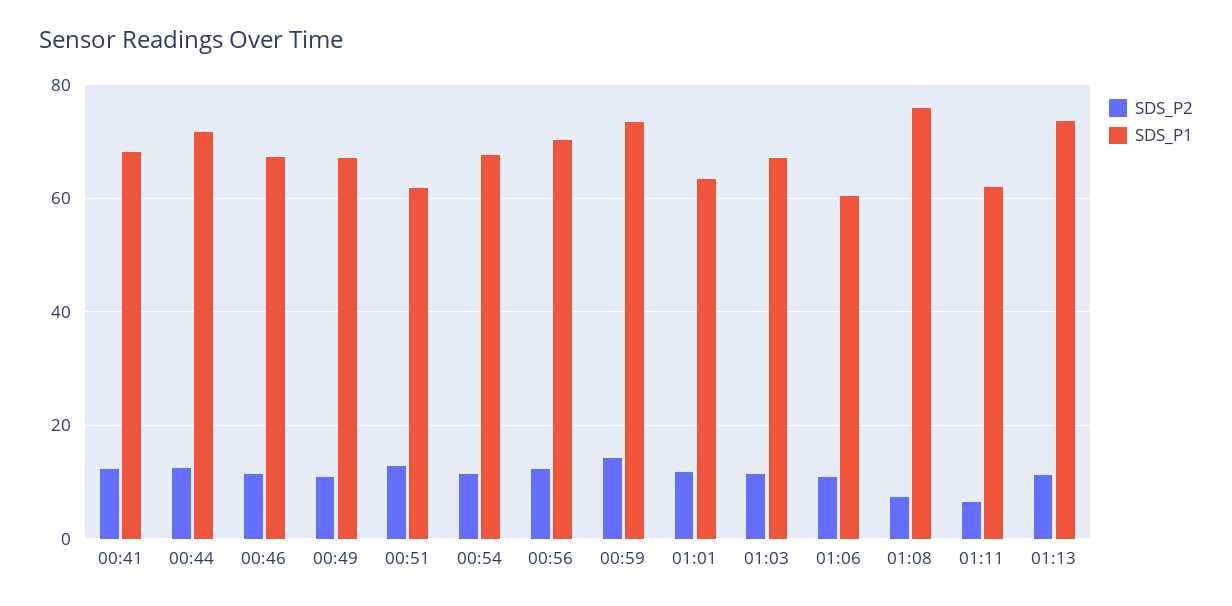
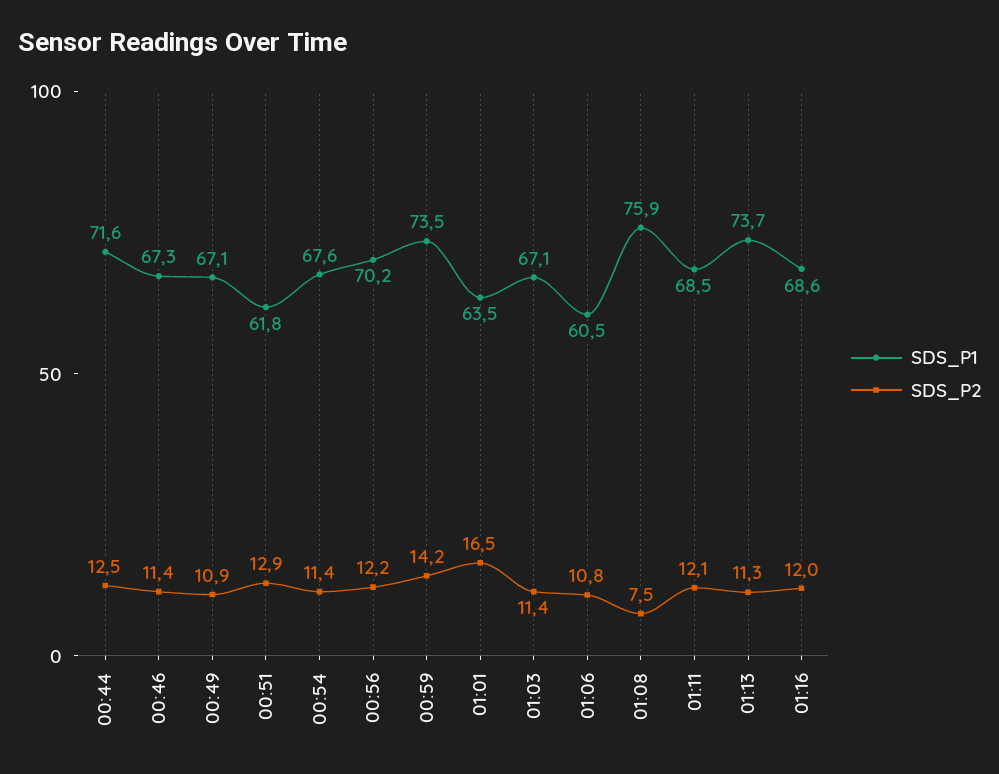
SDS_P2, 00:41: 12 -> none
SDS_P1, 00:41: 68 -> none
SDS_P2, 01:01: 12 -> 16.5
SDS_P2, 01:11: 6 -> 12.1
SDS_P1, 01:11: 62 -> 68.5
SDS_P1, 01:16: none -> 68.6
SDS_P2, 01:16: none -> 12

